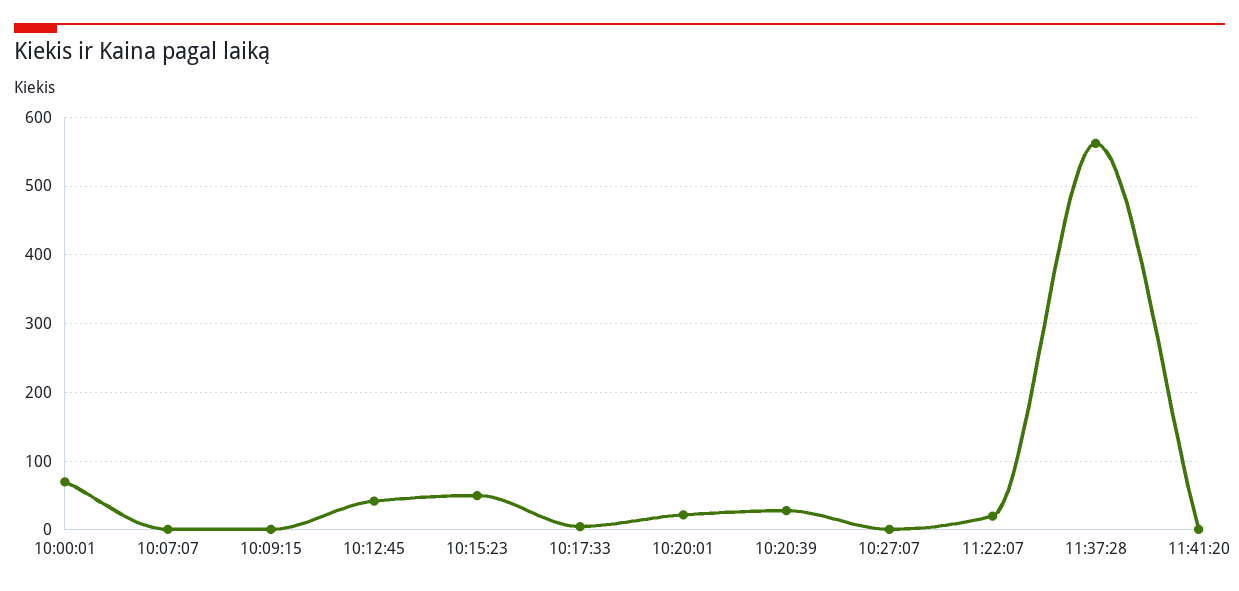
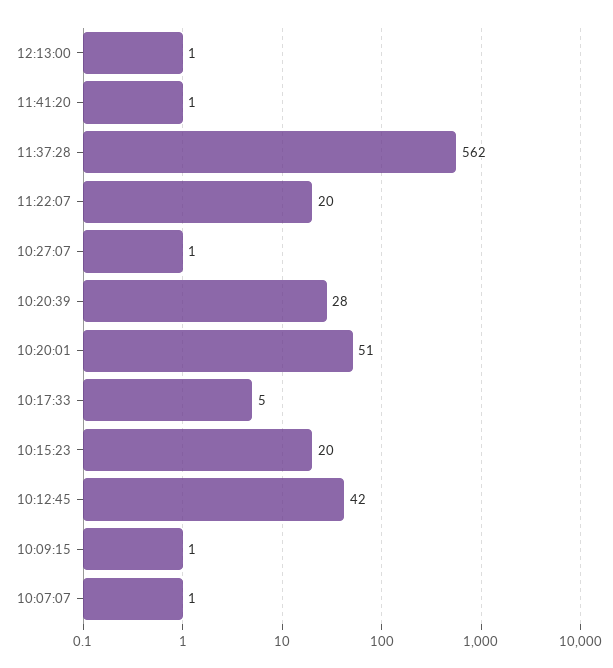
10:00:01: 70 -> none
10:15:23: 50 -> 20
10:20:01: 20 -> 51
12:13:00: none -> 1

